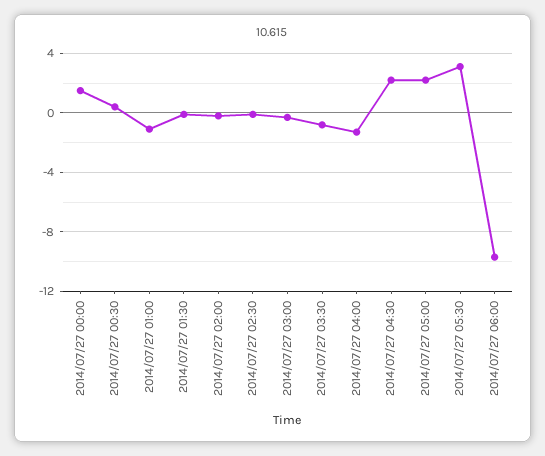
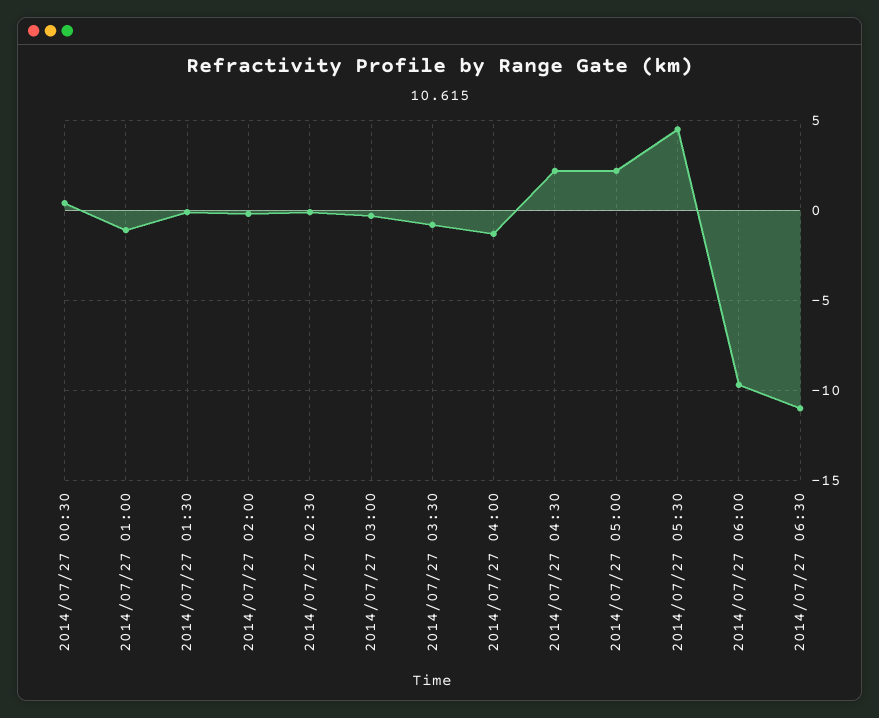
2014/07/27 00:00: 1.5 -> none
2014/07/27 05:30: 3 -> 4.5
2014/07/27 06:30: none -> -11

